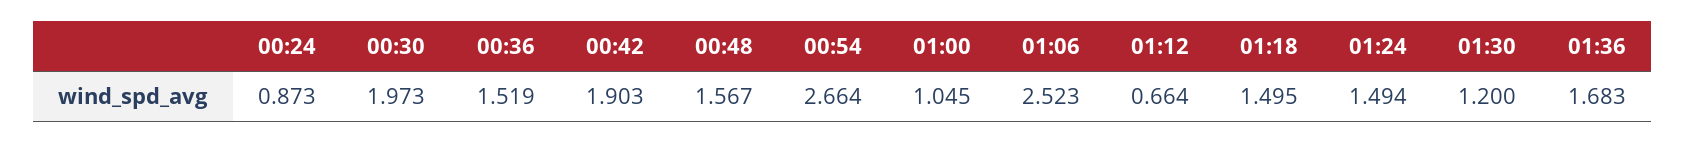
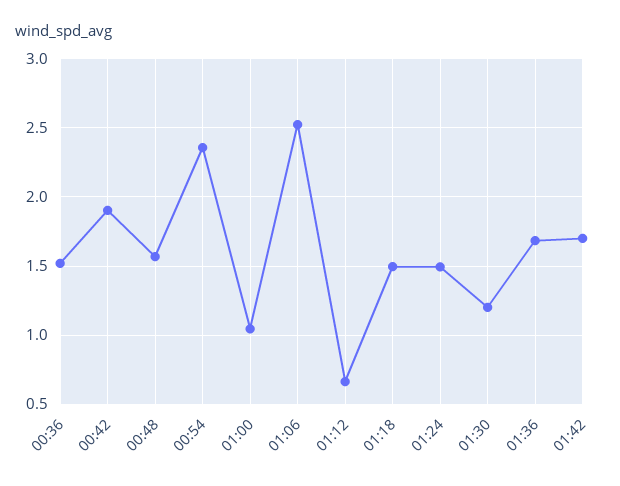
00:24: 0.873 -> none
00:30: 1.973 -> none
00:54: 2.664 -> 2.35
01:42: none -> 1.7

